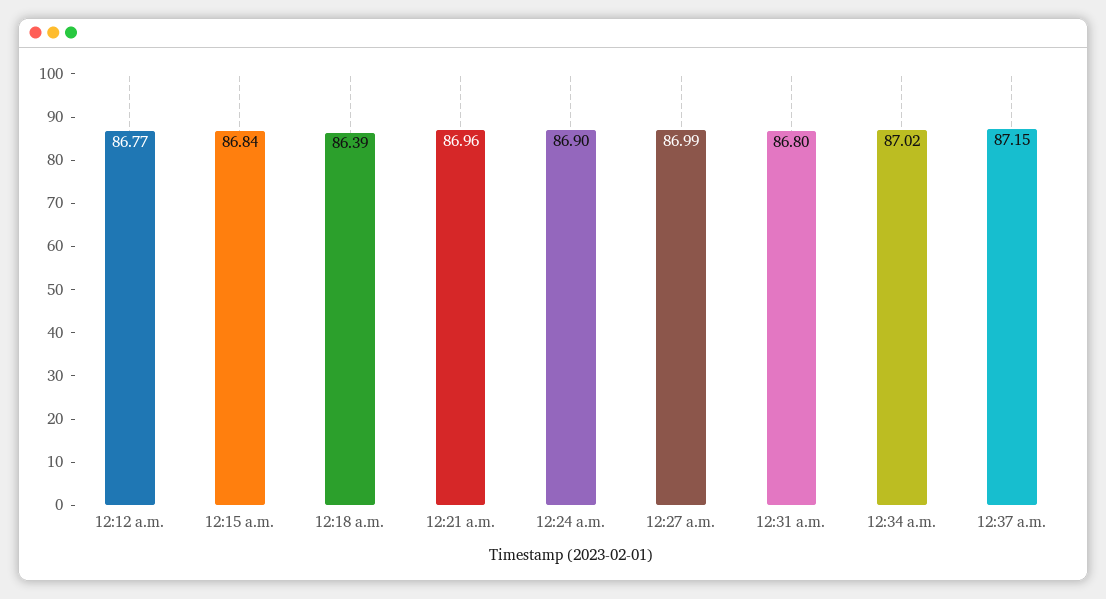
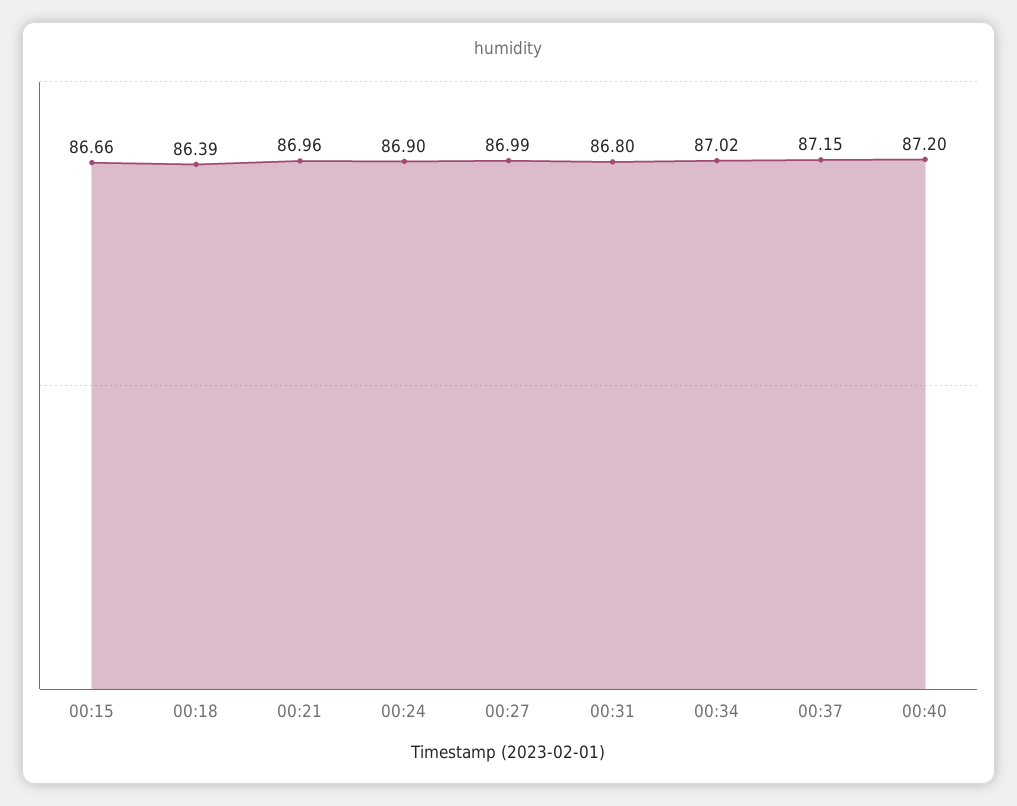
12:12 a.m.: 86.77 -> none
12:15 a.m.: 86.84 -> 86.66
00:40: none -> 87.2

